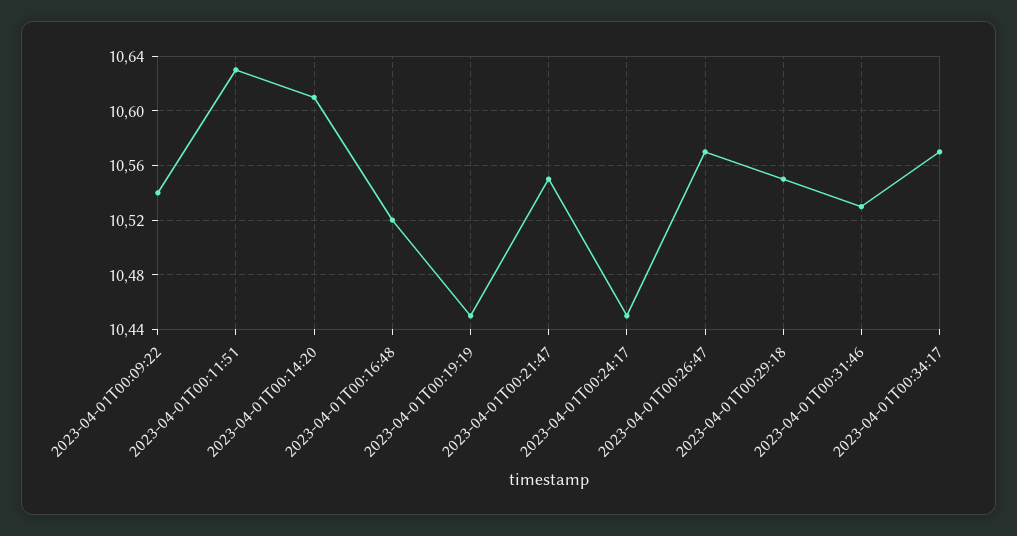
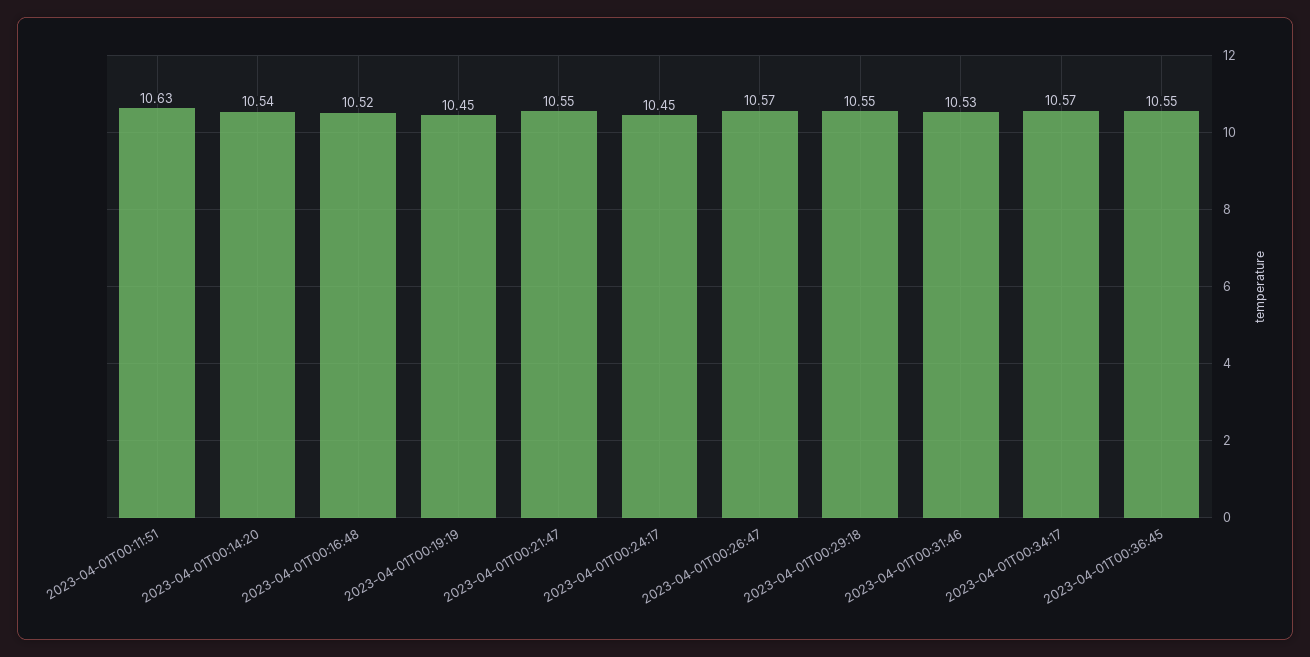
2023-04-01T00:09:22: 10.54 -> none
2023-04-01T00:14:20: 10.61 -> 10.54
2023-04-01T00:36:45: none -> 10.55

